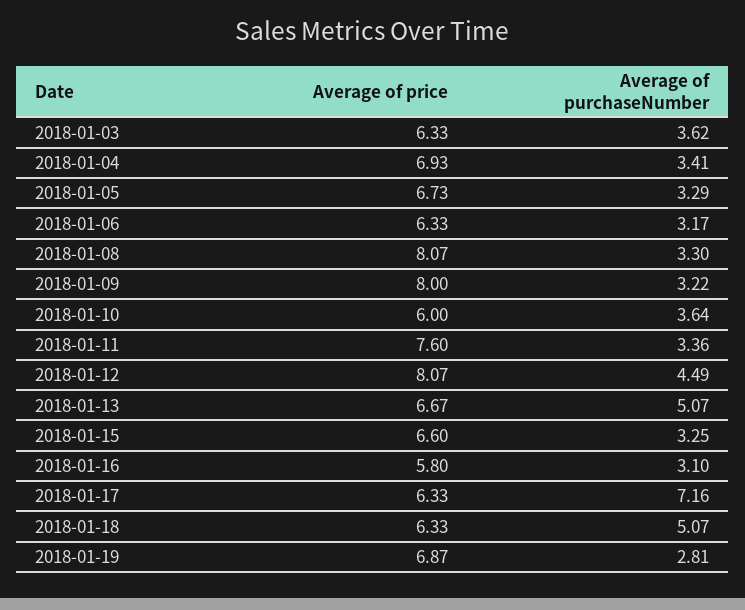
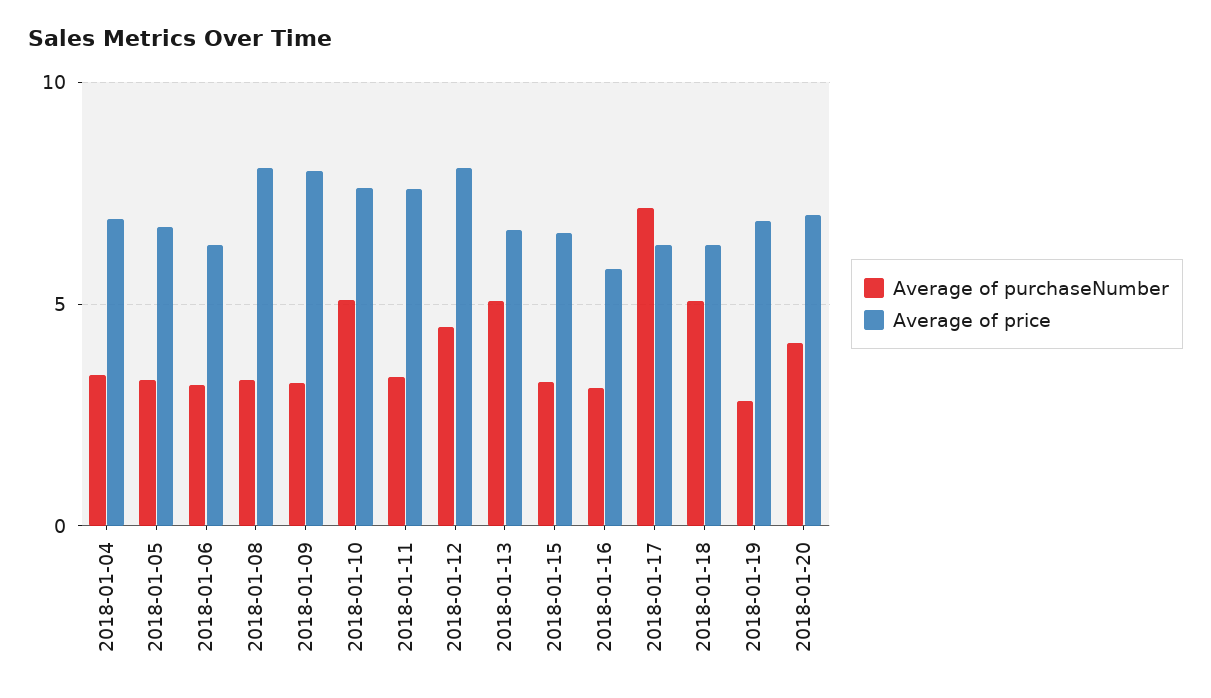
Average of price, 2018-01-03: 6.33 -> none
Average of purchaseNumber, 2018-01-03: 3.62 -> none
Average of price, 2018-01-10: 6 -> 7.5
Average of purchaseNumber, 2018-01-10: 3.64 -> 5
Average of purchaseNumber, 2018-01-20: none -> 4
Average of price, 2018-01-20: none -> 7

